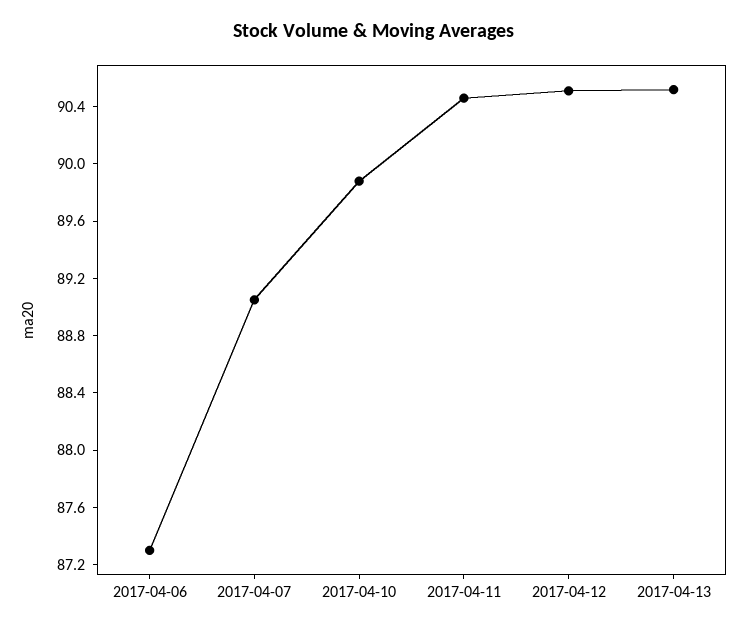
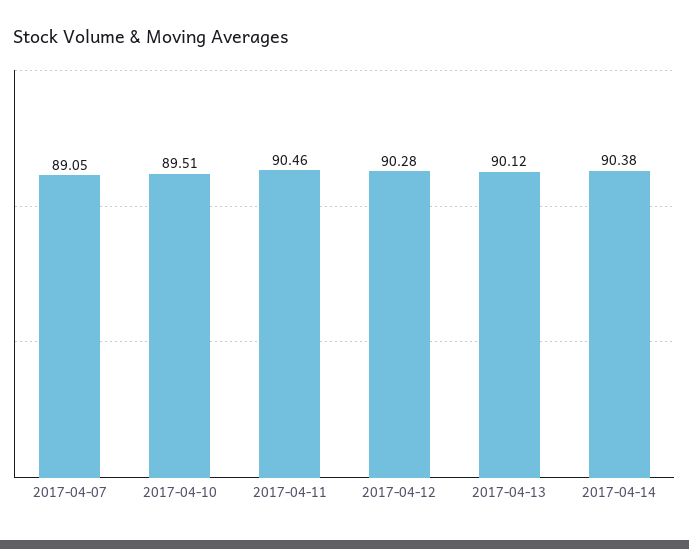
2017-04-06: 87.3 -> none
2017-04-10: 89.9 -> 89.51
2017-04-12: 90.5 -> 90.28
2017-04-13: 90.5 -> 90.12
2017-04-14: none -> 90.38

